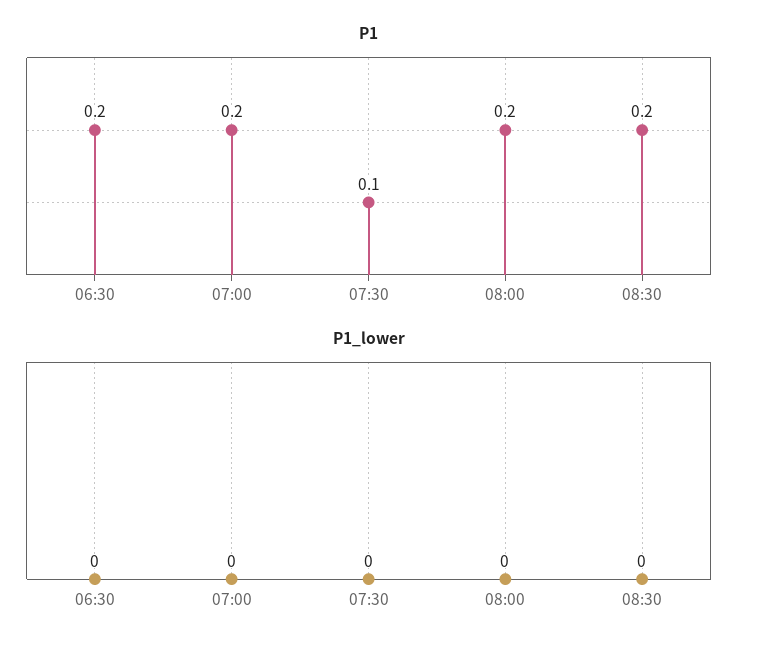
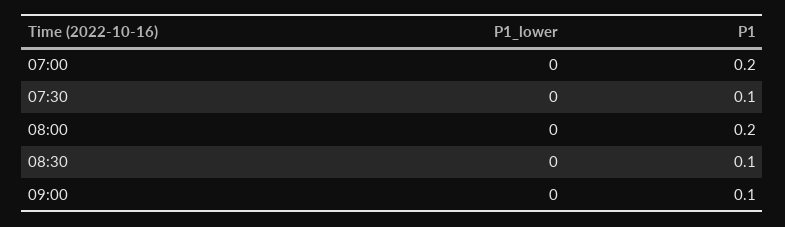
P1, 06:30: 0.2 -> none
P1, 08:30: 0.2 -> 0.1
P1_lower, 06:30: 0 -> none
P1_lower, 09:00: none -> 0
P1, 09:00: none -> 0.1

